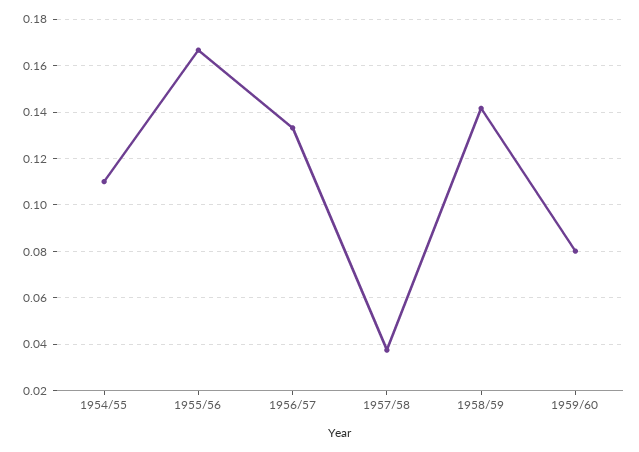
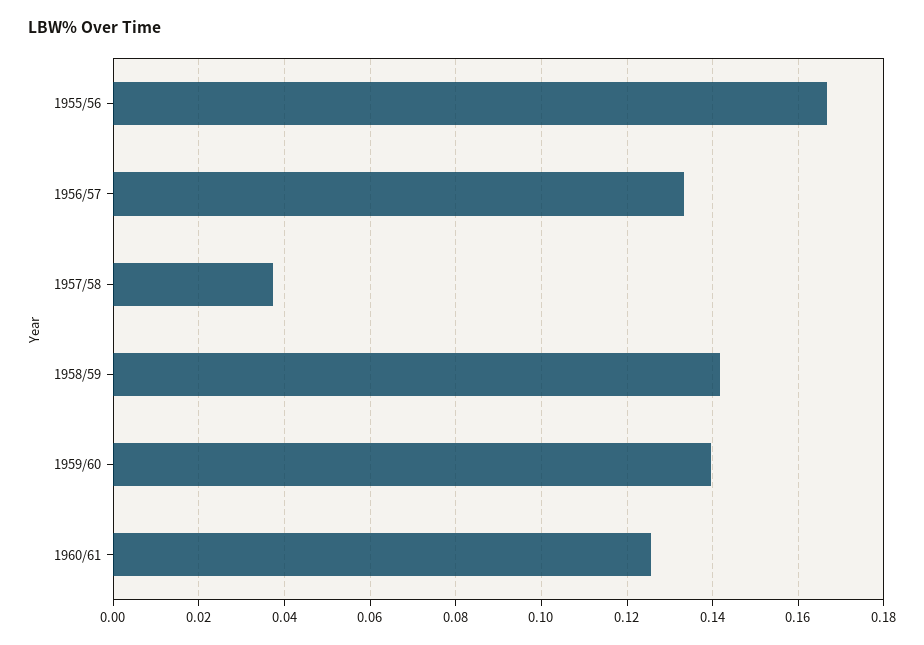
1954/55: 0.11 -> none
1959/60: 0.08 -> 0.14
1960/61: none -> 0.126

